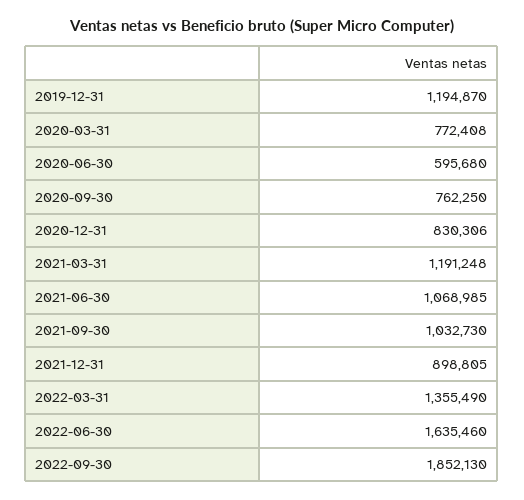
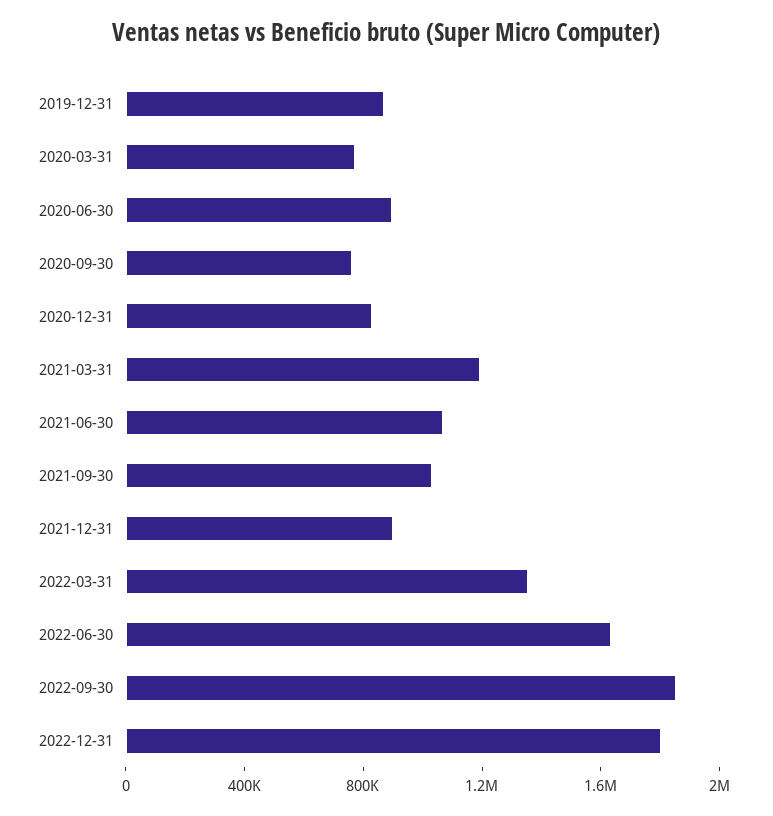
2019-12-31: 1194870 -> 900000
2020-06-30: 595680 -> 900000
2022-12-31: none -> 1800000

